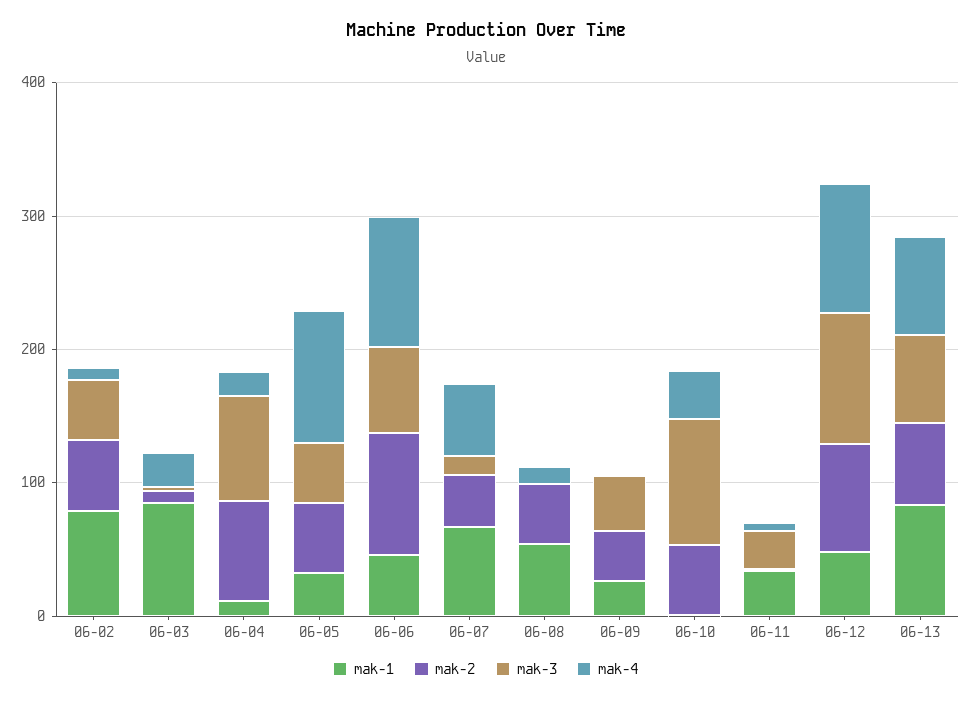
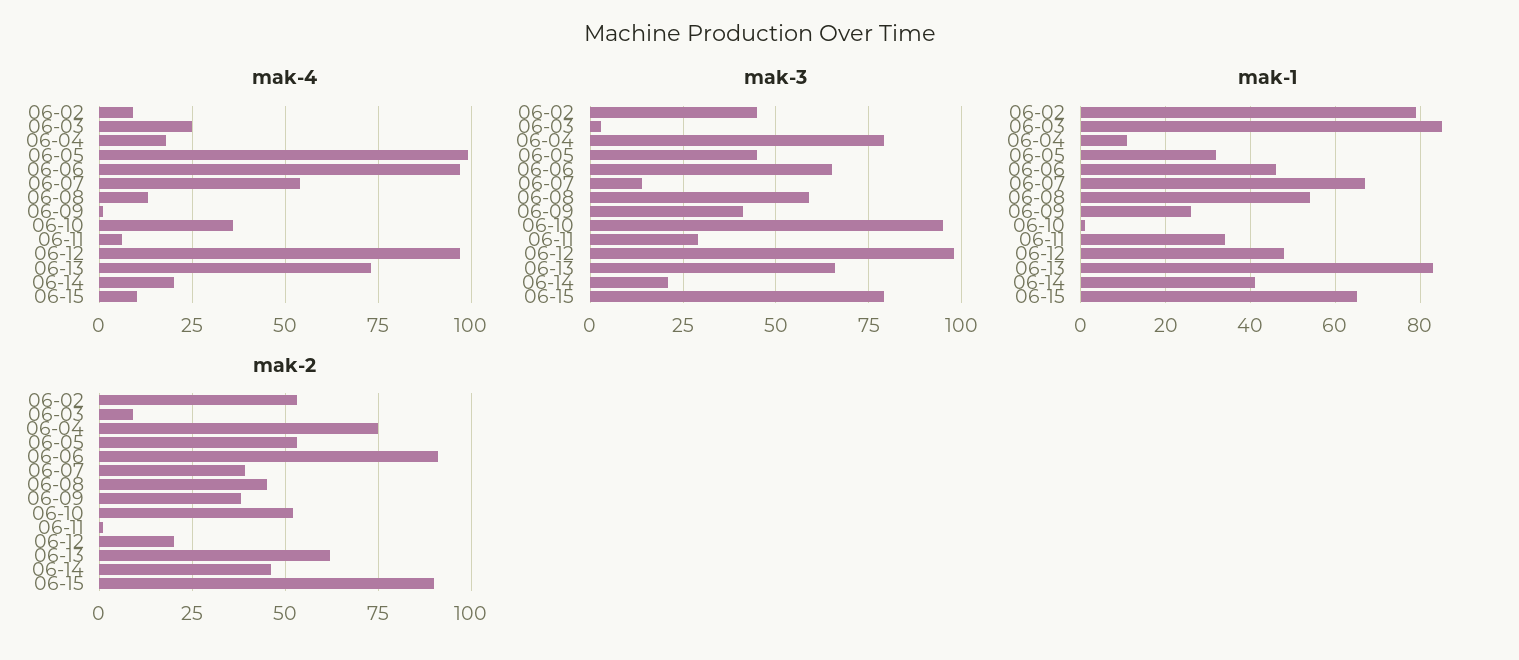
mak-3, 06-08: 0 -> 60
mak-2, 06-12: 80 -> 20
mak-4, 06-14: none -> 20
mak-4, 06-15: none -> 10
mak-3, 06-14: none -> 20
mak-3, 06-15: none -> 80
mak-1, 06-14: none -> 40
mak-1, 06-15: none -> 65
mak-2, 06-14: none -> 45
mak-2, 06-15: none -> 90

